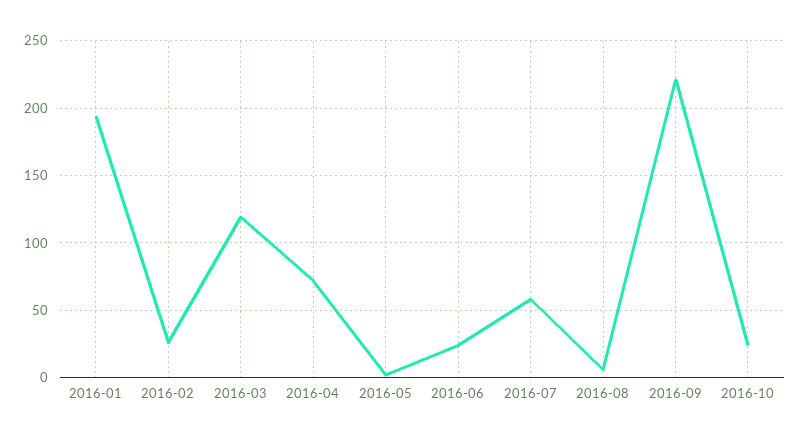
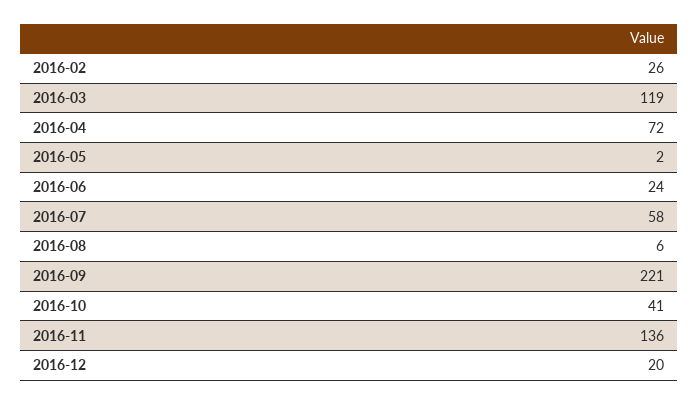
2016-01: 195 -> none
2016-10: 25 -> 41
2016-11: none -> 136
2016-12: none -> 20

